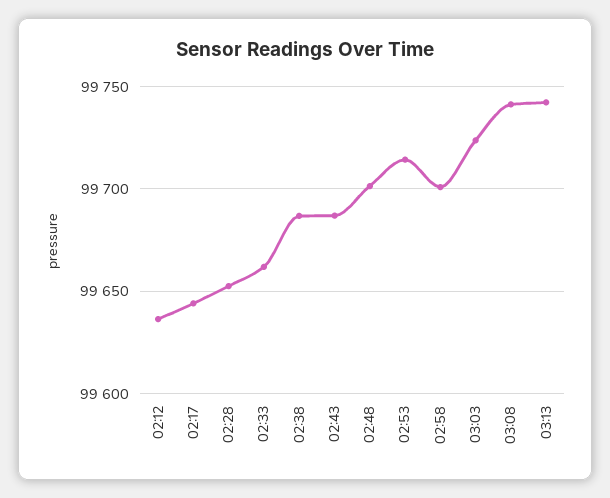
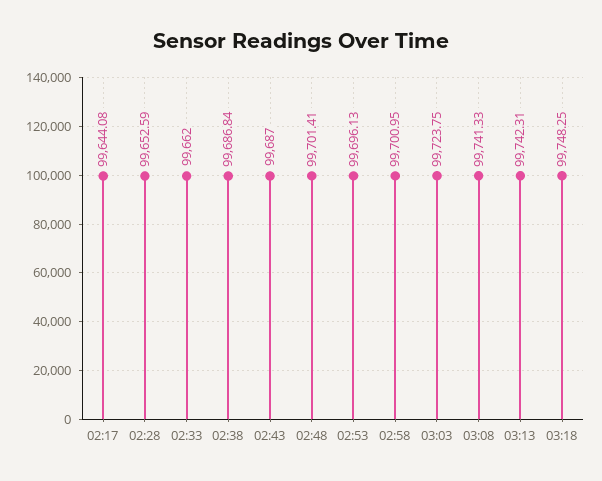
02:12: 99635 -> none
02:53: 99715 -> 99696.13
03:18: none -> 99748.25

